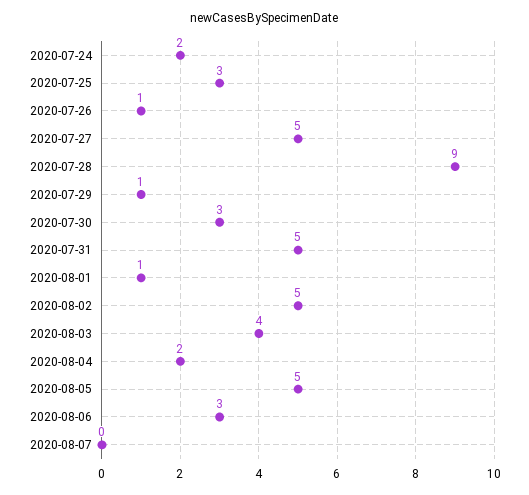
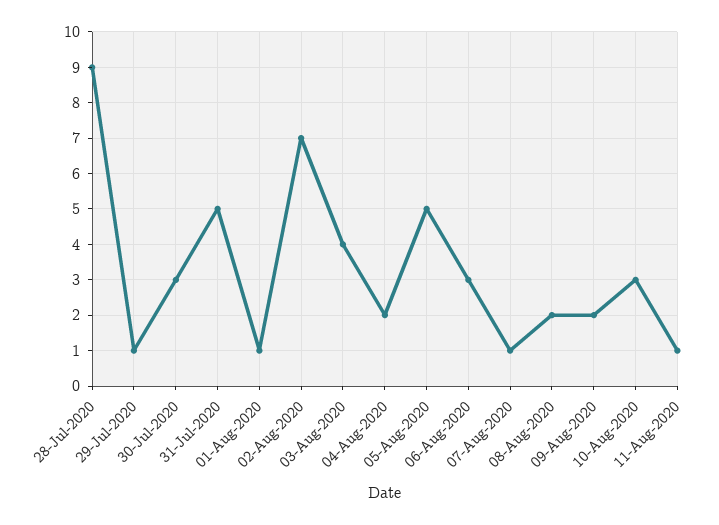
2020-07-24: 2 -> none
2020-07-25: 3 -> none
2020-07-26: 1 -> none
2020-07-27: 5 -> none
2020-08-02: 5 -> 7
2020-08-07: 0 -> 1
08-Aug-2020: none -> 2
09-Aug-2020: none -> 2
10-Aug-2020: none -> 3
11-Aug-2020: none -> 1

